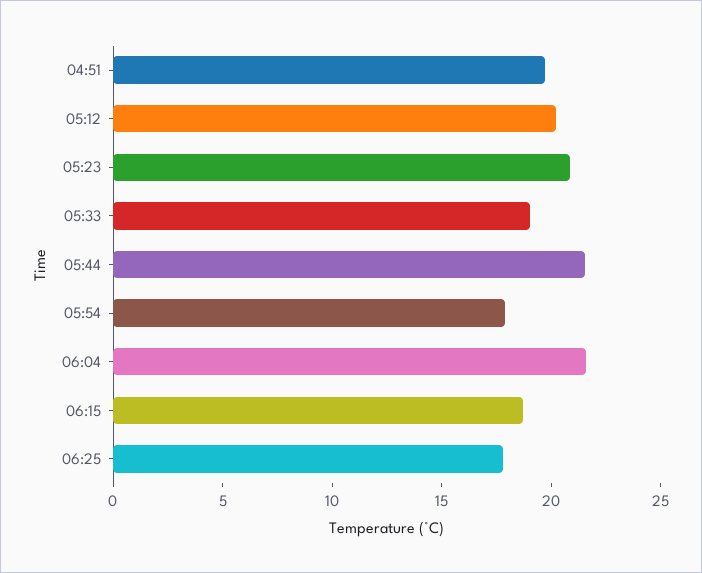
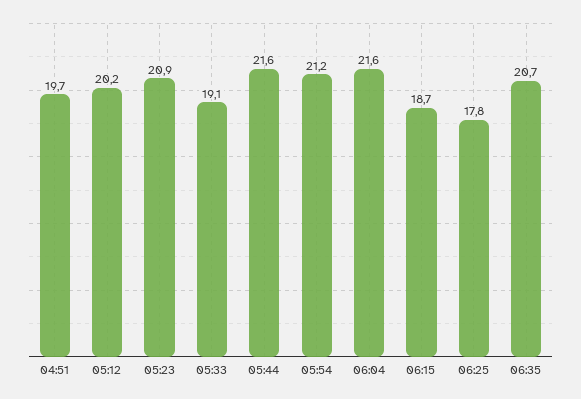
05:54: 18 -> 21.2
06:35: none -> 20.7

